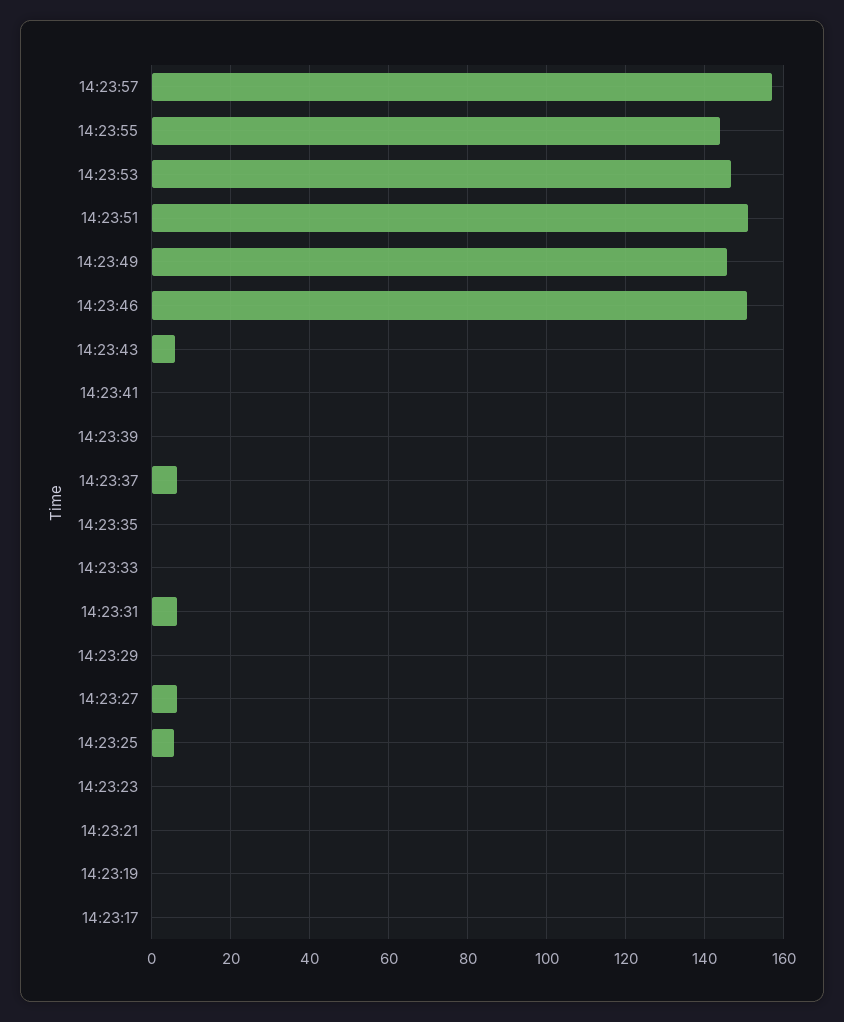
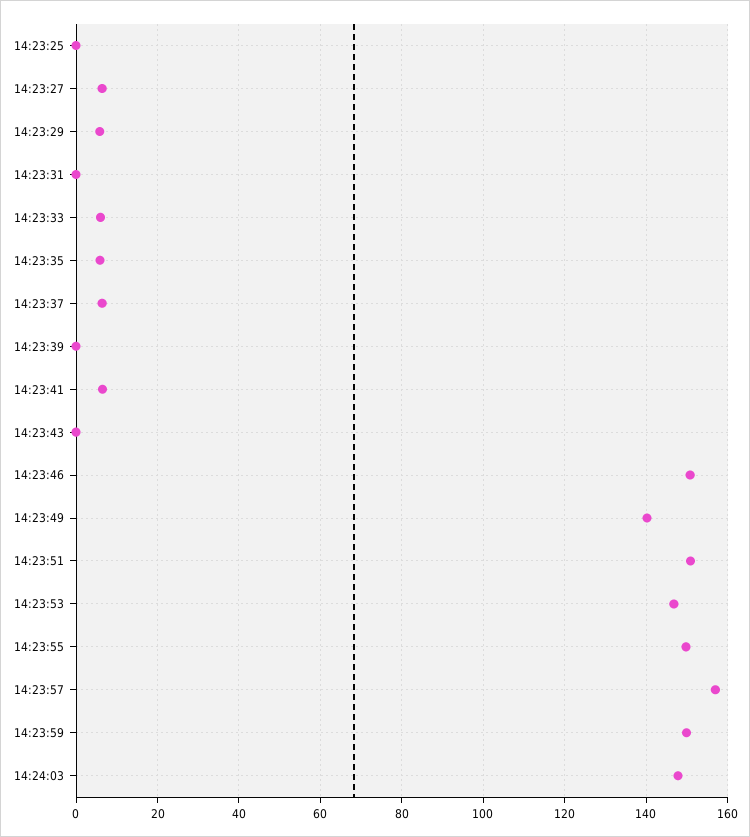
14:23:55: 144 -> 150
14:23:49: 146 -> 140
14:23:43: 6 -> 0
14:23:41: 0 -> 6
14:23:35: 0 -> 6
14:23:33: 0 -> 6
14:23:31: 6 -> 0
14:23:29: 0 -> 6
14:23:25: 6 -> 0
14:23:23: 0 -> none
14:23:21: 0 -> none
14:23:19: 0 -> none
14:23:17: 0 -> none
14:23:59: none -> 150
14:24:03: none -> 148

